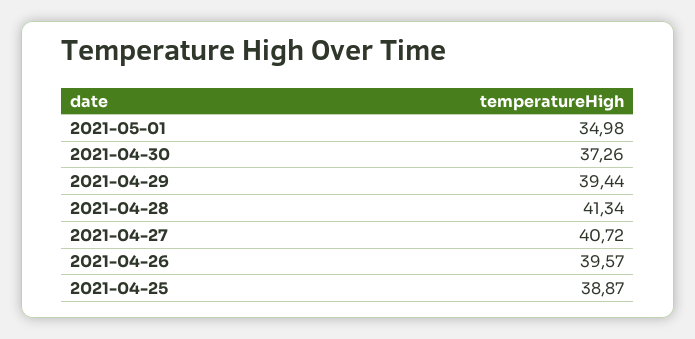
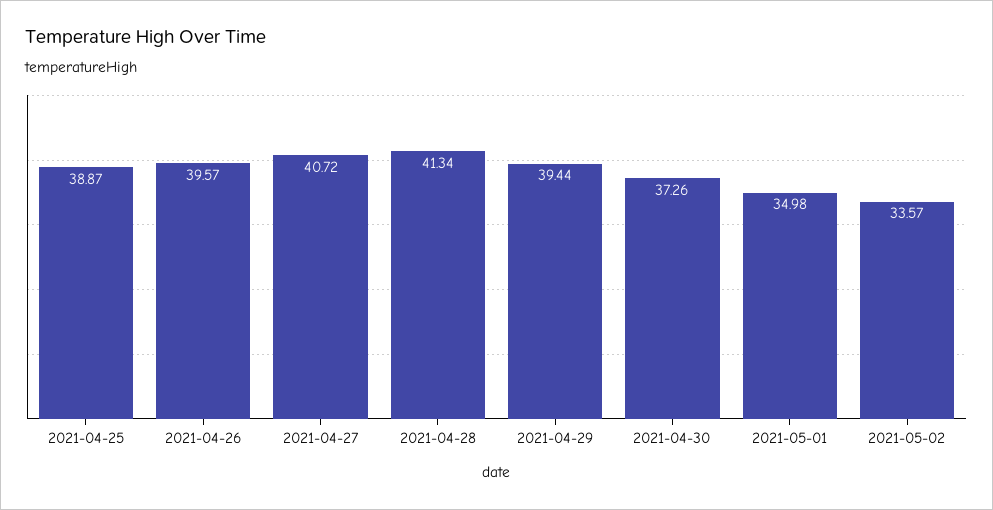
2021-05-02: none -> 33.57

